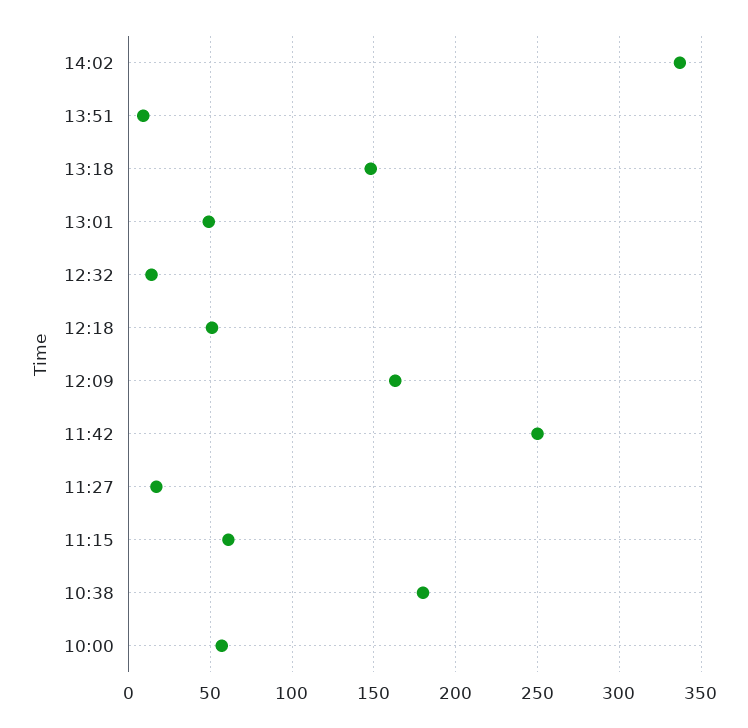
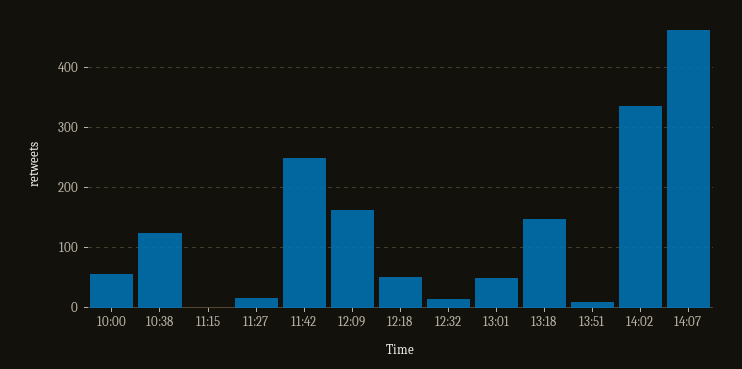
11:15: 60 -> 0
10:38: 180 -> 120
14:07: none -> 460

